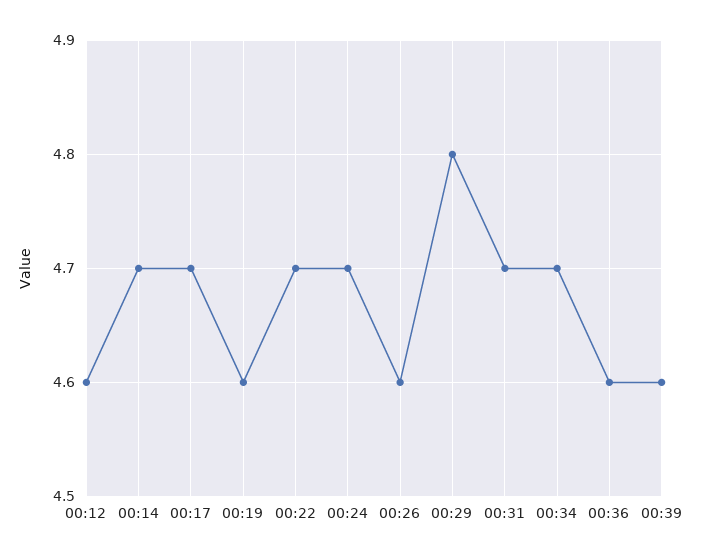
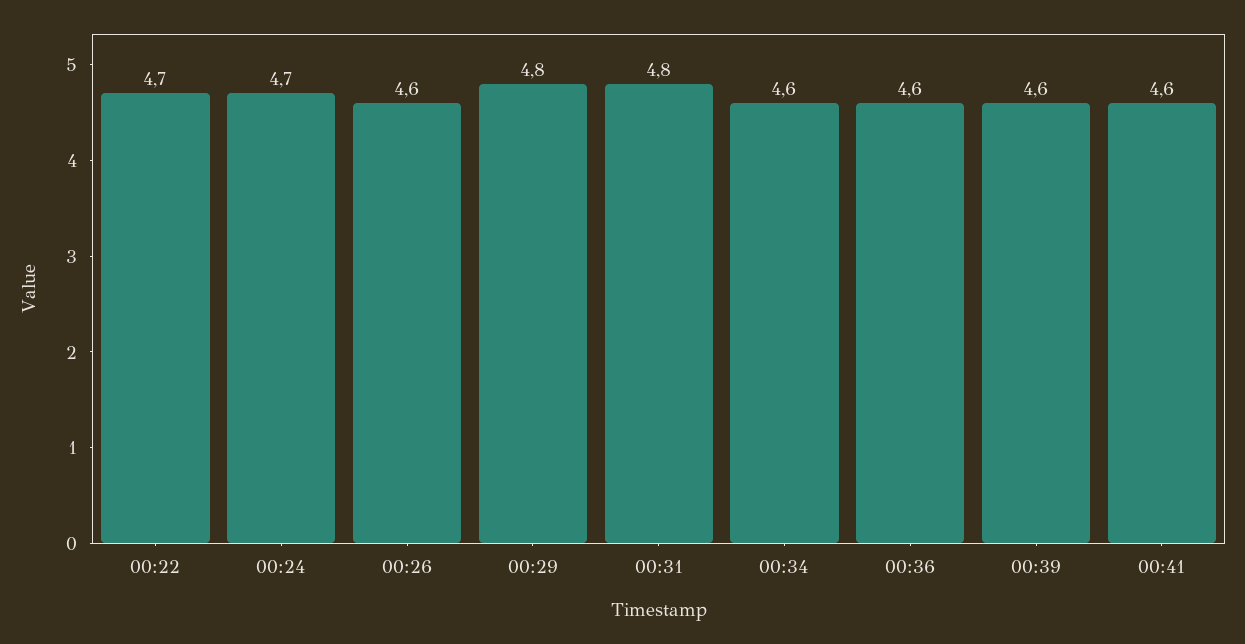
00:12: 4.6 -> none
00:14: 4.7 -> none
00:17: 4.7 -> none
00:19: 4.6 -> none
00:31: 4.7 -> 4.8
00:34: 4.7 -> 4.6
00:41: none -> 4.6

